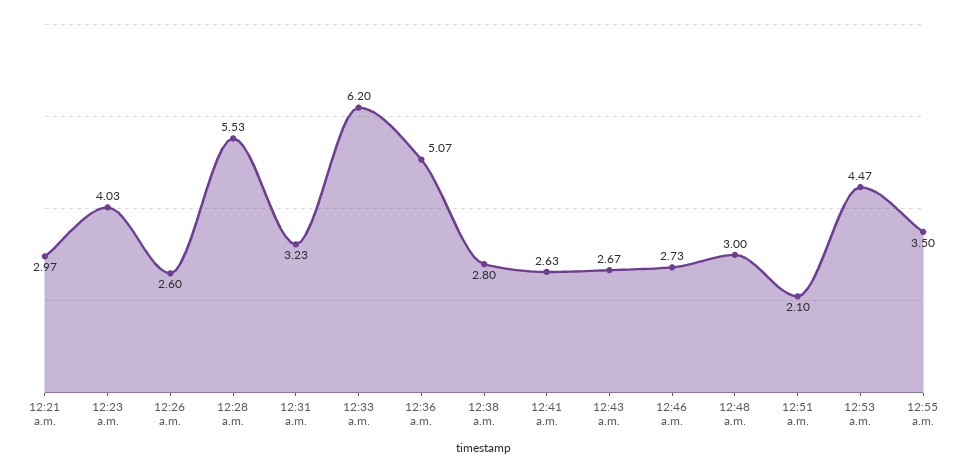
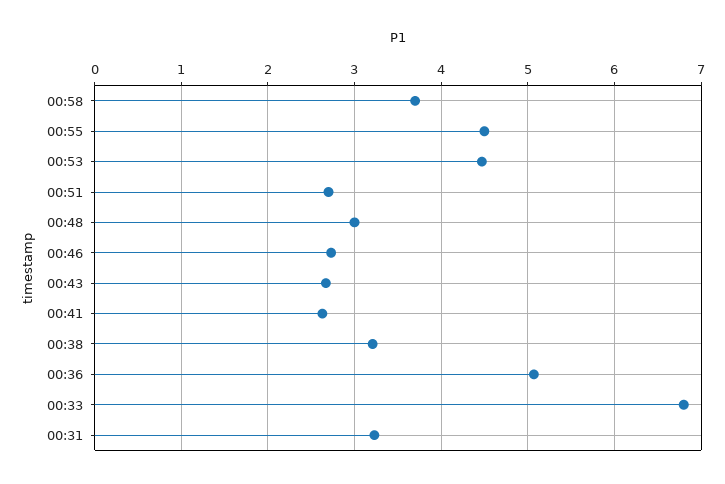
12:21 a.m.: 2.97 -> none
12:23 a.m.: 4.03 -> none
12:26 a.m.: 2.6 -> none
12:28 a.m.: 5.53 -> none
12:33 a.m.: 6.2 -> 6.8
12:38 a.m.: 2.8 -> 3.2
12:51 a.m.: 2.1 -> 2.7
12:55 a.m.: 3.5 -> 4.5
00:58: none -> 3.7

